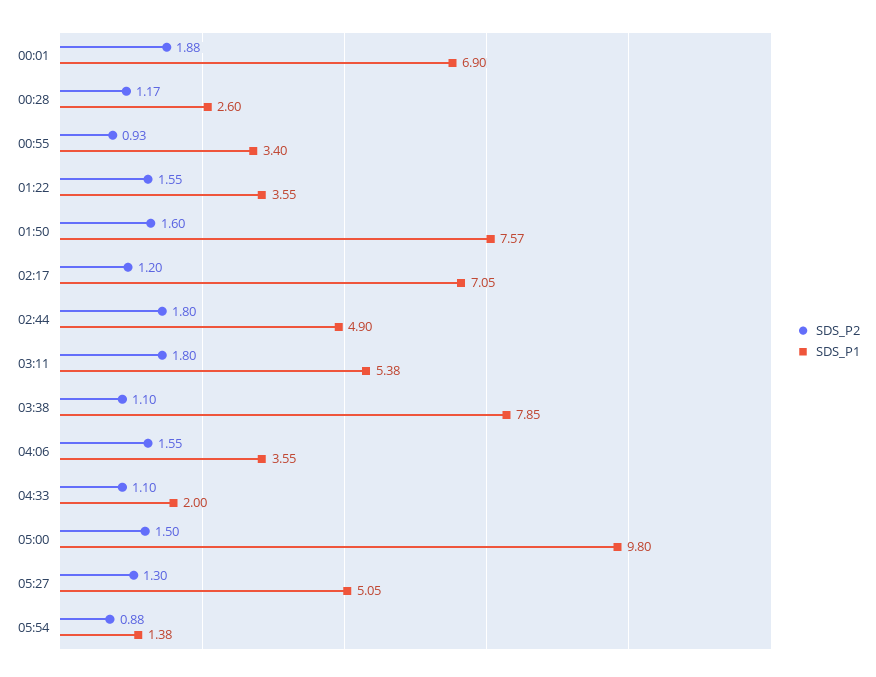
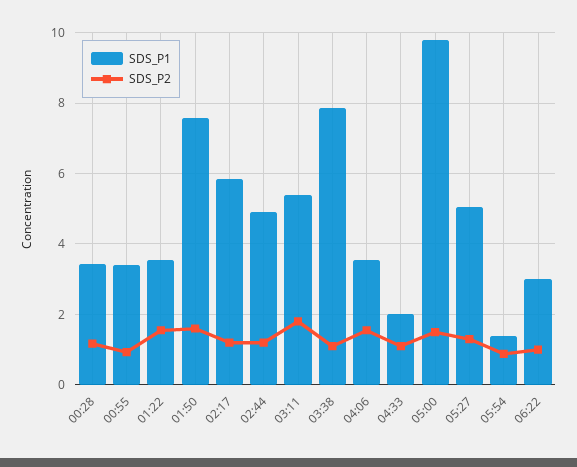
SDS_P2, 00:01: 1.88 -> none
SDS_P1, 00:01: 6.9 -> none
SDS_P1, 00:28: 2.6 -> 3.4
SDS_P1, 02:17: 7.05 -> 5.8
SDS_P2, 02:44: 1.8 -> 1.2
SDS_P1, 06:22: none -> 3
SDS_P2, 06:22: none -> 1

